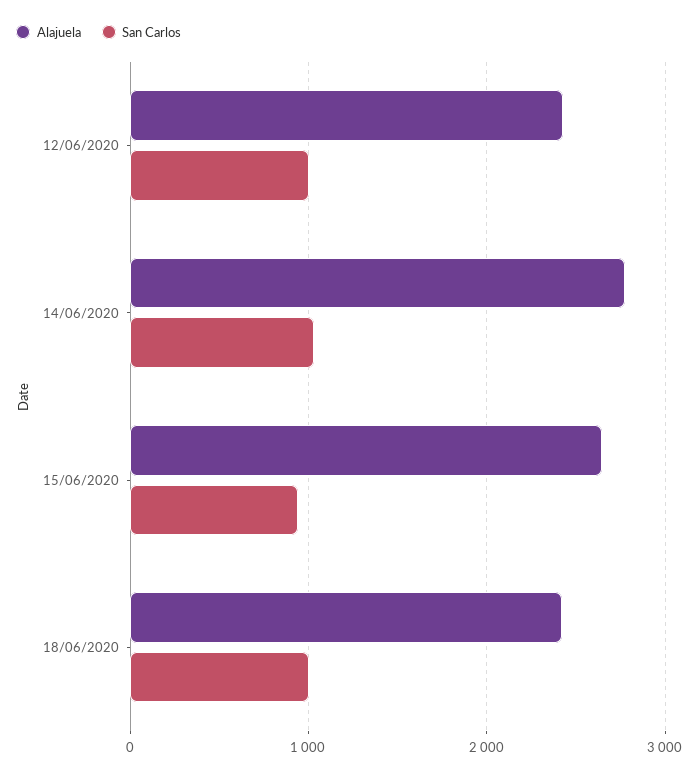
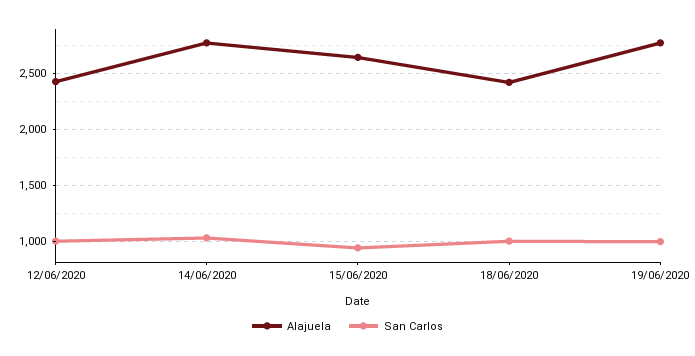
Alajuela, 19/06/2020: none -> 2800
San Carlos, 19/06/2020: none -> 1000

